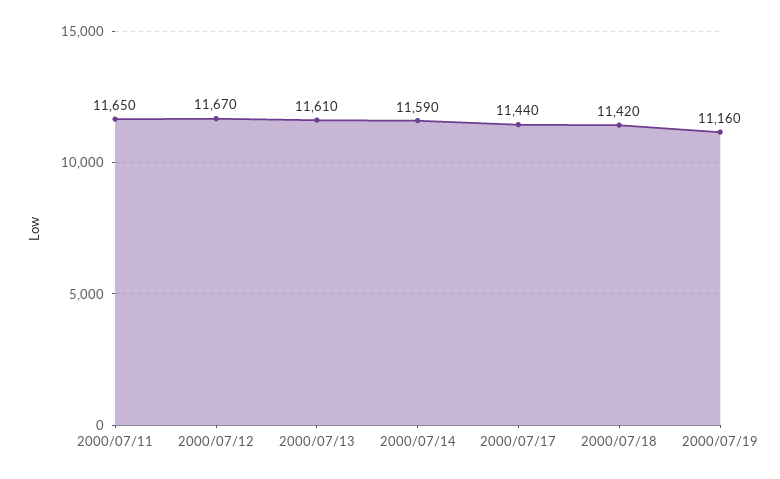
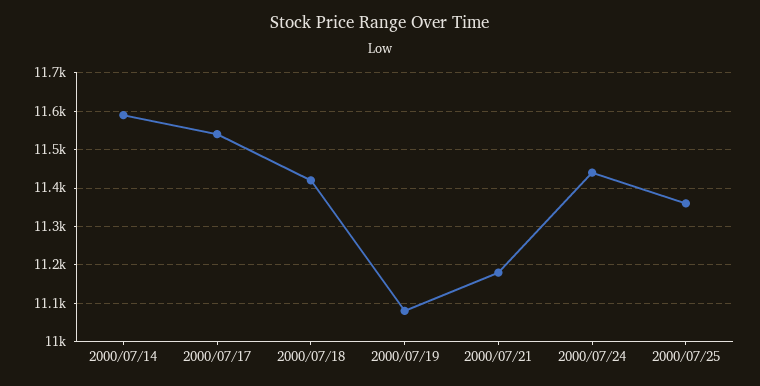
2000/07/11: 11650 -> none
2000/07/12: 11670 -> none
2000/07/13: 11610 -> none
2000/07/17: 11440 -> 11540
2000/07/19: 11160 -> 11080
2000/07/21: none -> 11180
2000/07/24: none -> 11440
2000/07/25: none -> 11360

